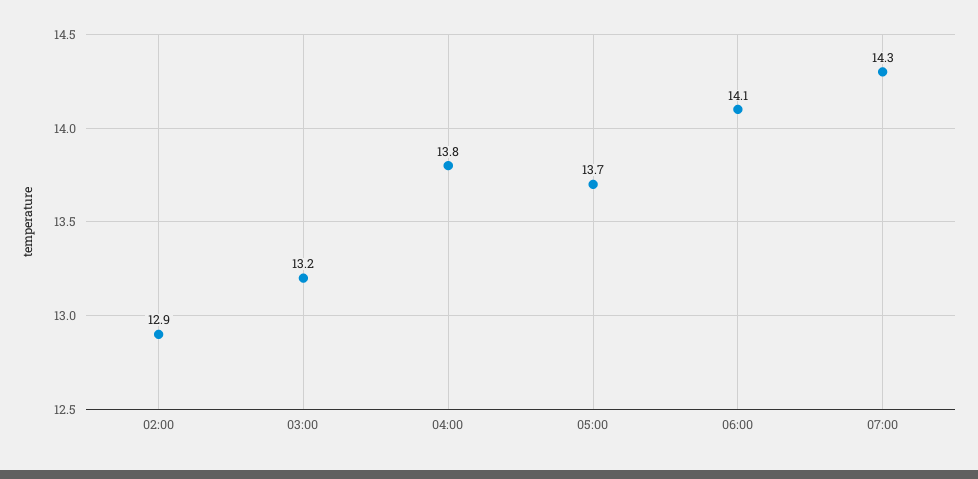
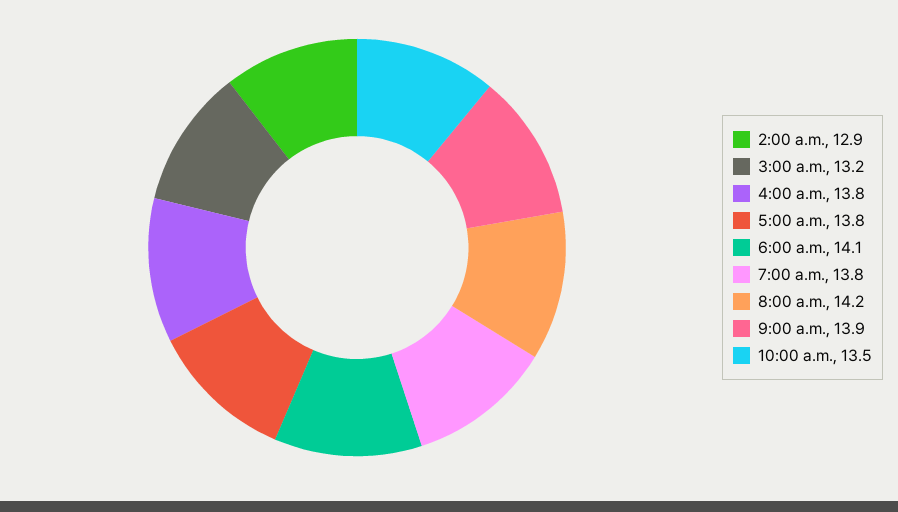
05:00: 13.7 -> 13.8
07:00: 14.3 -> 13.8
8:00 a.m.: none -> 14.2
9:00 a.m.: none -> 13.9
10:00 a.m.: none -> 13.5

